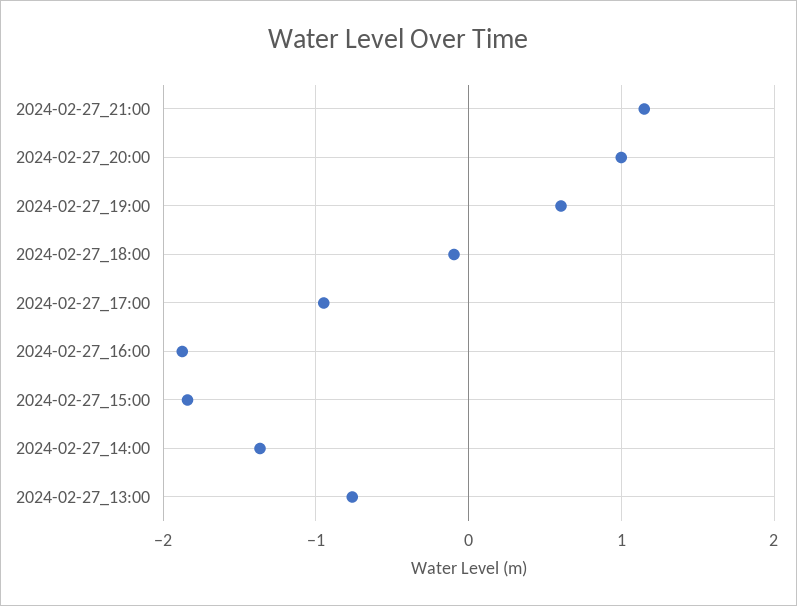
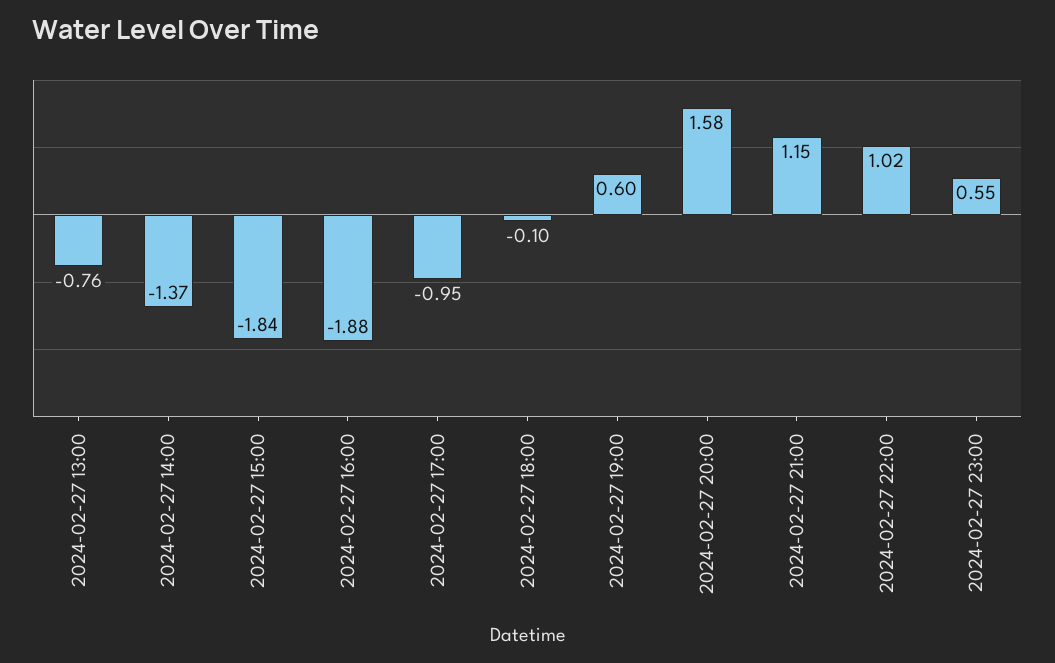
2024-02-27_20:00: 1 -> 1.58
2024-02-27 22:00: none -> 1.02
2024-02-27 23:00: none -> 0.55

